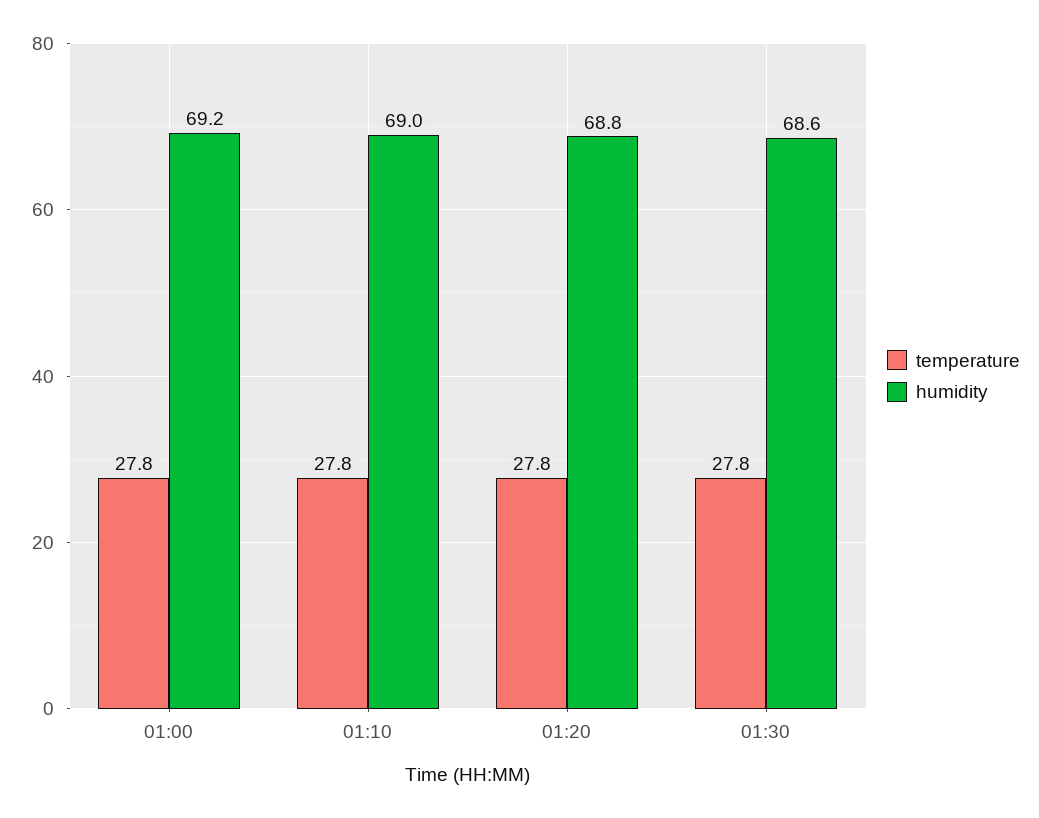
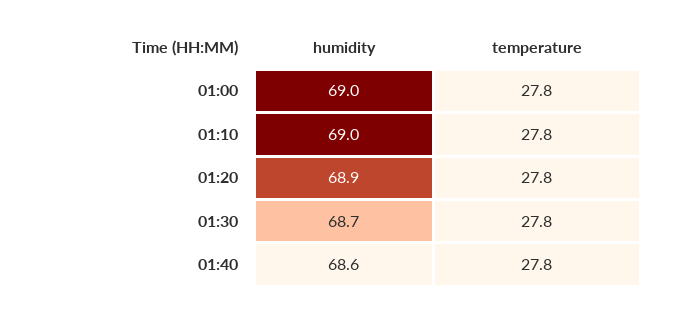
humidity, 01:00: 69.2 -> 69
humidity, 01:20: 68.8 -> 68.9
humidity, 01:30: 68.6 -> 68.7
humidity, 01:40: none -> 68.6
temperature, 01:40: none -> 27.8

